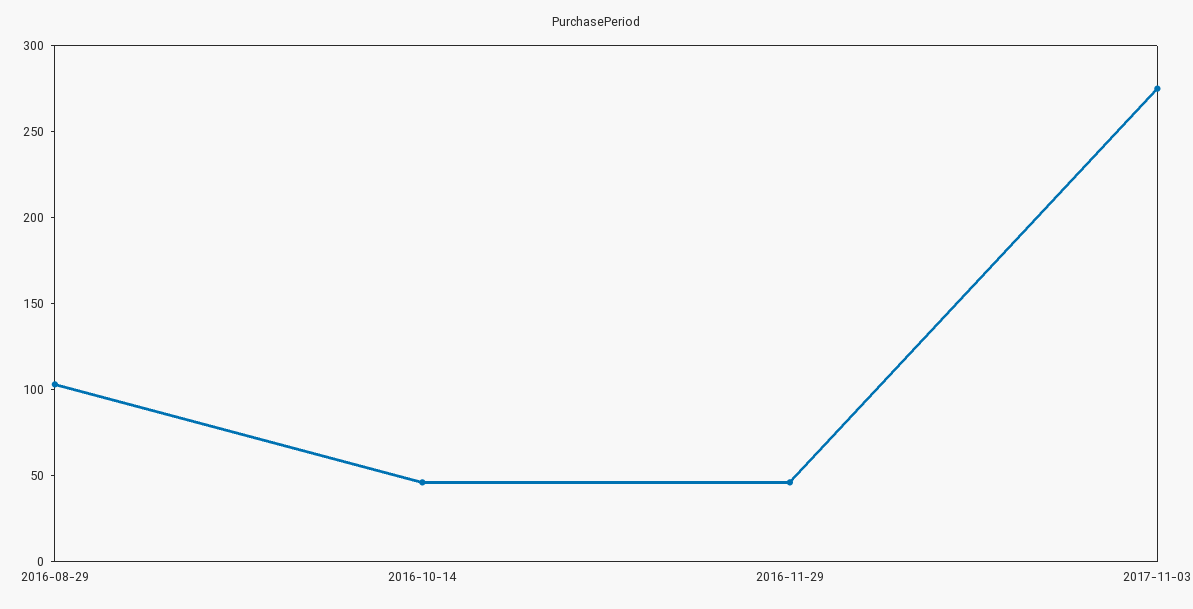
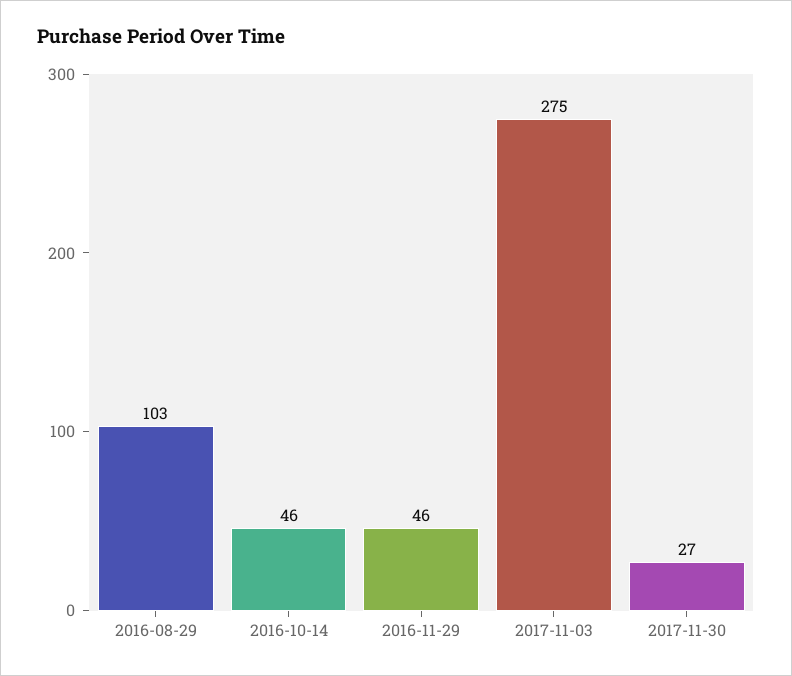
2017-11-30: none -> 27

